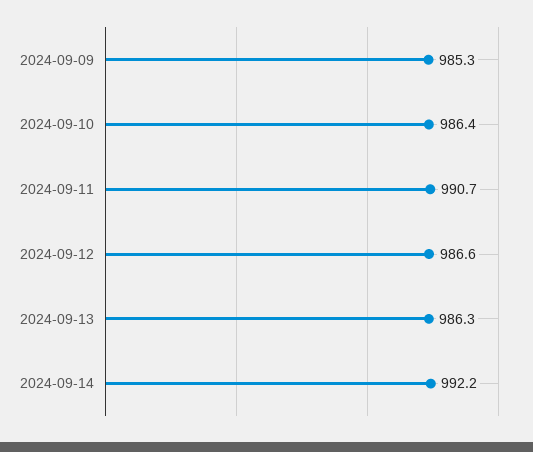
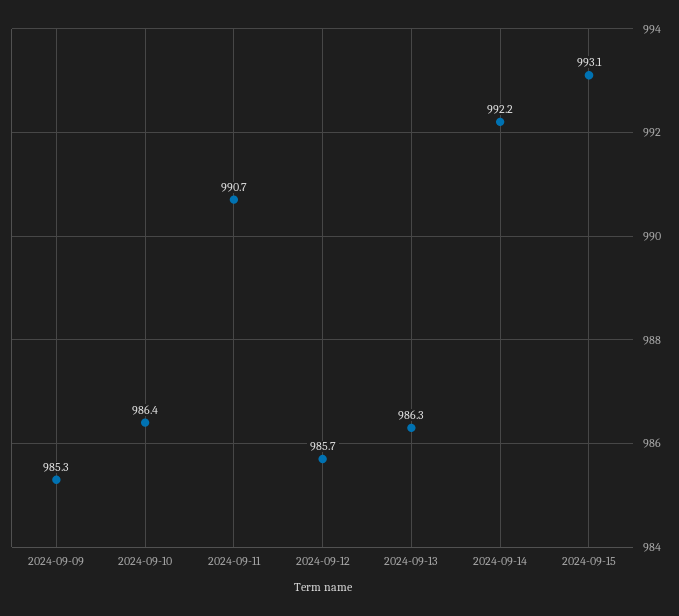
2024-09-12: 986.6 -> 985.7
2024-09-15: none -> 993.1

